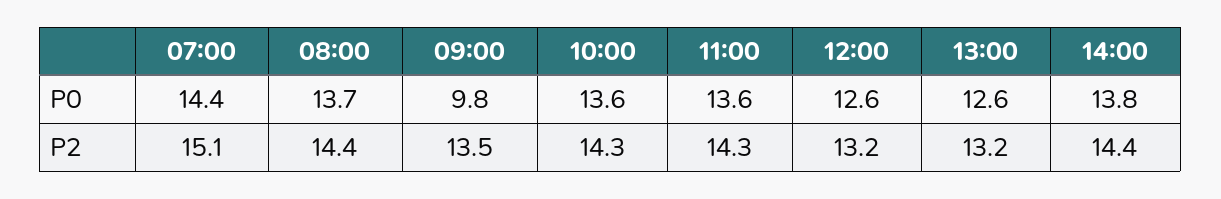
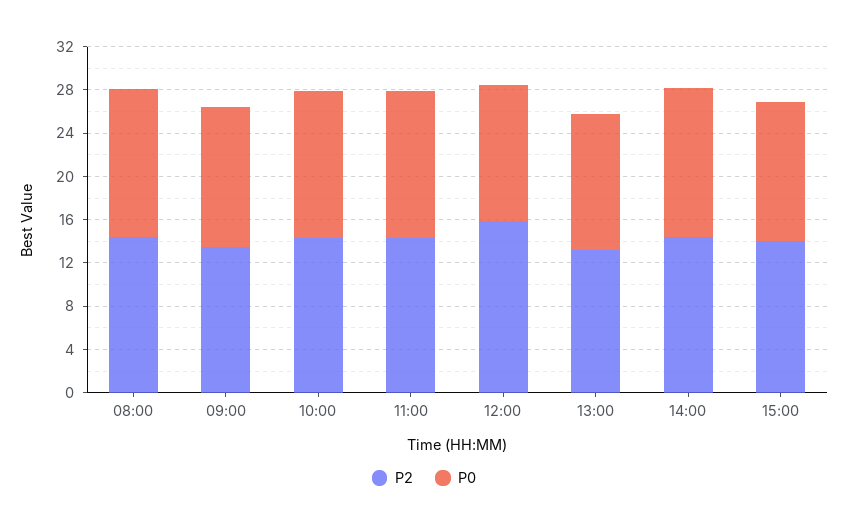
P0, 07:00: 14.4 -> none
P0, 09:00: 9.8 -> 13
P2, 07:00: 15.1 -> none
P2, 12:00: 13.2 -> 16
P2, 15:00: none -> 14
P0, 15:00: none -> 13

